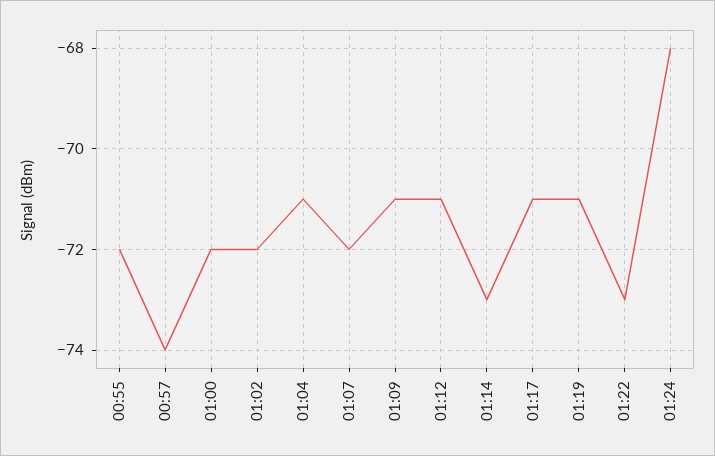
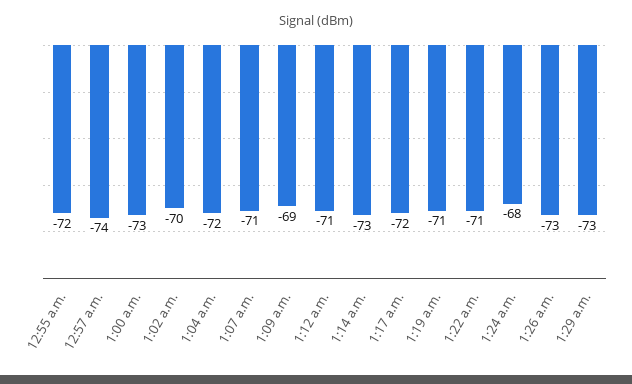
01:00: -72 -> -73
01:02: -72 -> -70
01:04: -71 -> -72
01:07: -72 -> -71
01:09: -71 -> -69
01:17: -71 -> -72
01:22: -73 -> -71
1:26 a.m.: none -> -73
1:29 a.m.: none -> -73

